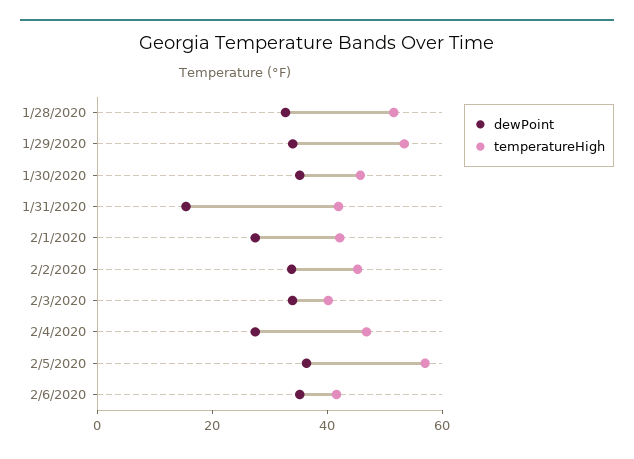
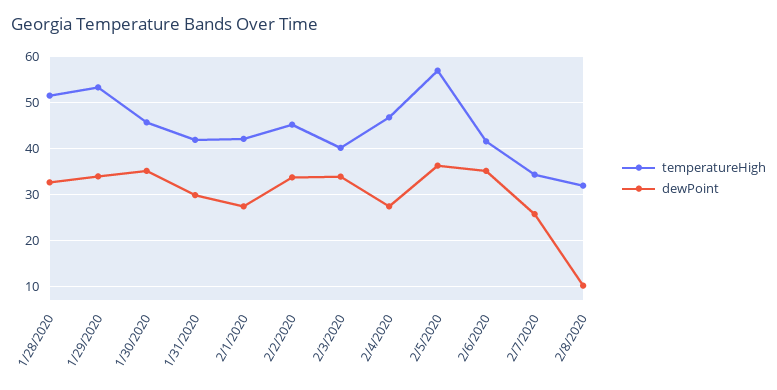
dewPoint, 1/31/2020: 15 -> 30
temperatureHigh, 2/7/2020: none -> 34
dewPoint, 2/7/2020: none -> 26
temperatureHigh, 2/8/2020: none -> 32
dewPoint, 2/8/2020: none -> 10

